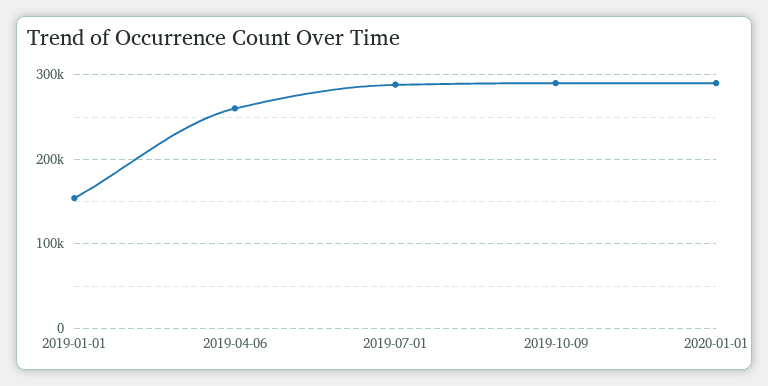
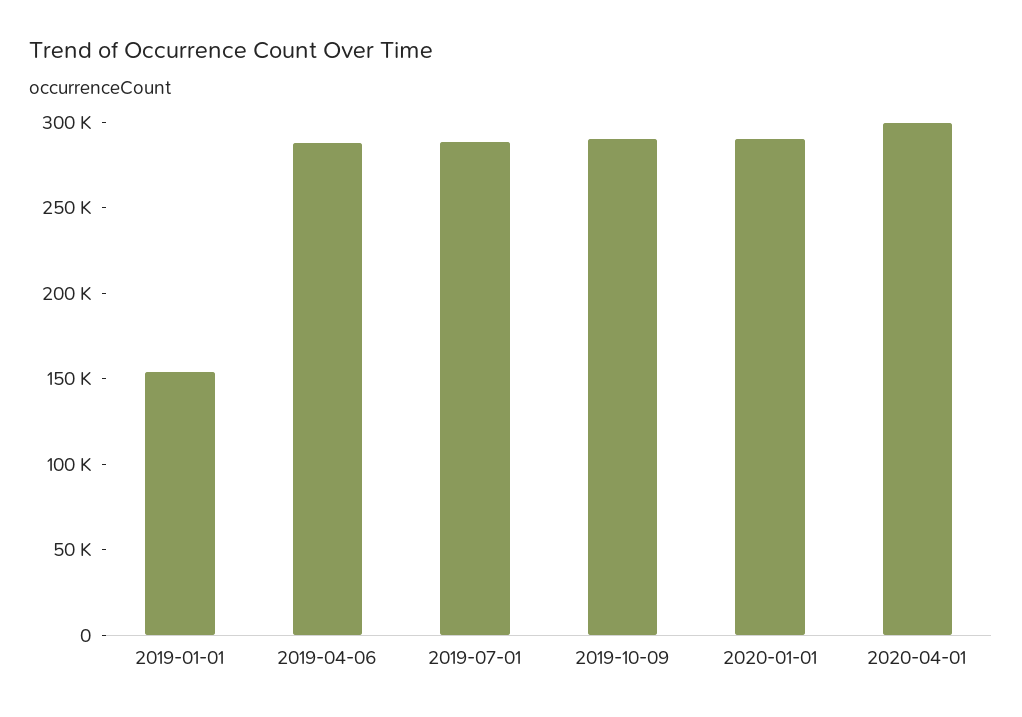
2019-04-06: 260000 -> 290000
2020-04-01: none -> 300000

